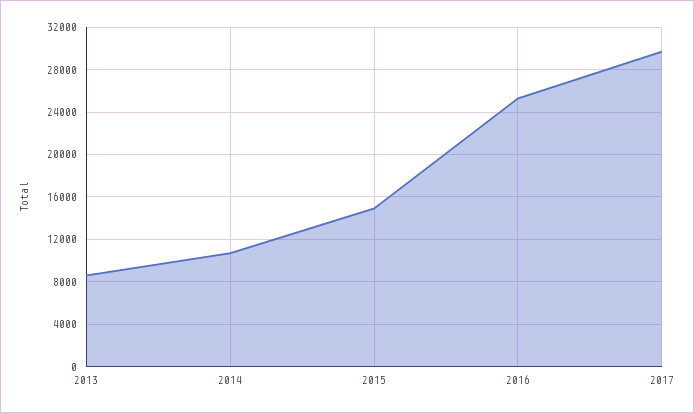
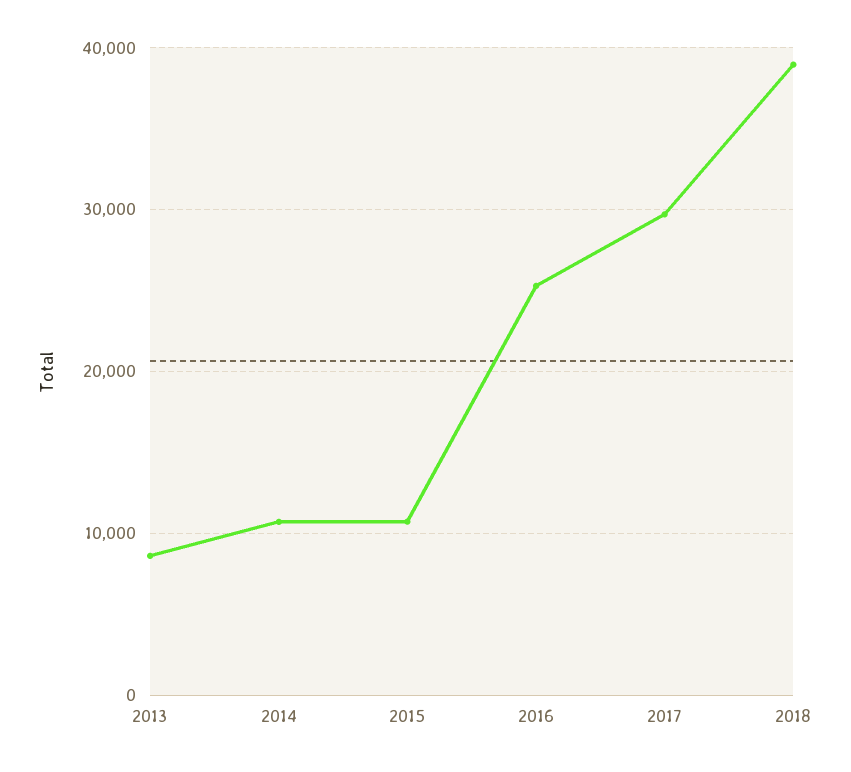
2015: 15000 -> 11000
2018: none -> 39000

